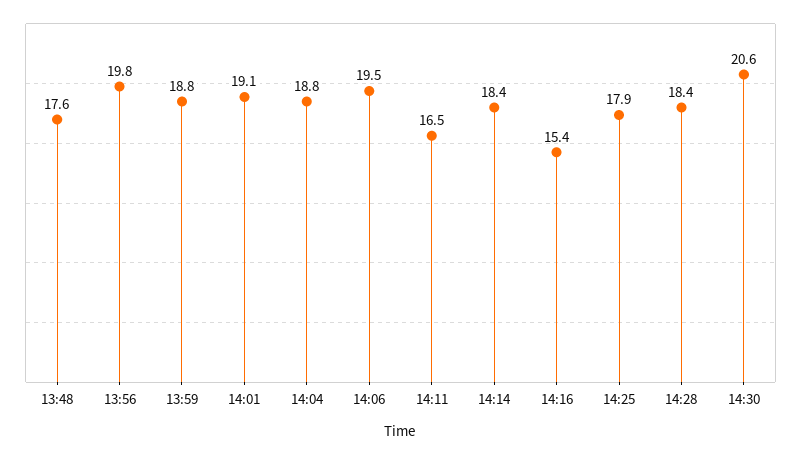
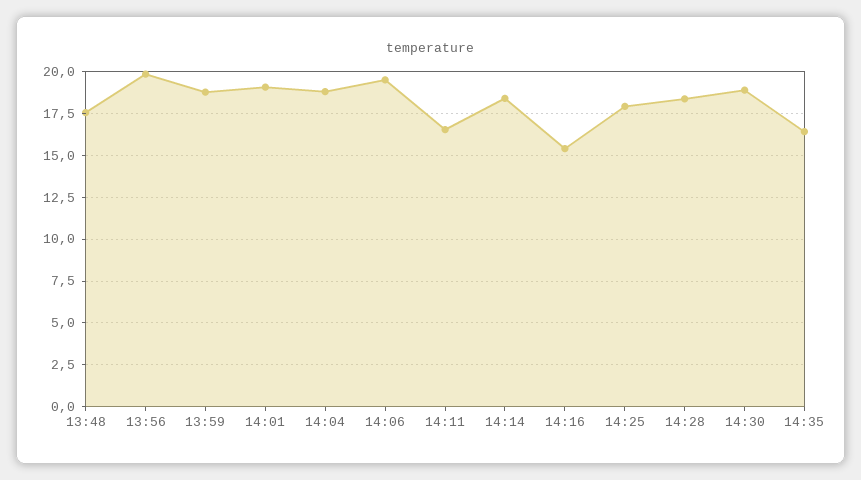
14:30: 20.6 -> 19
14:35: none -> 16.5

